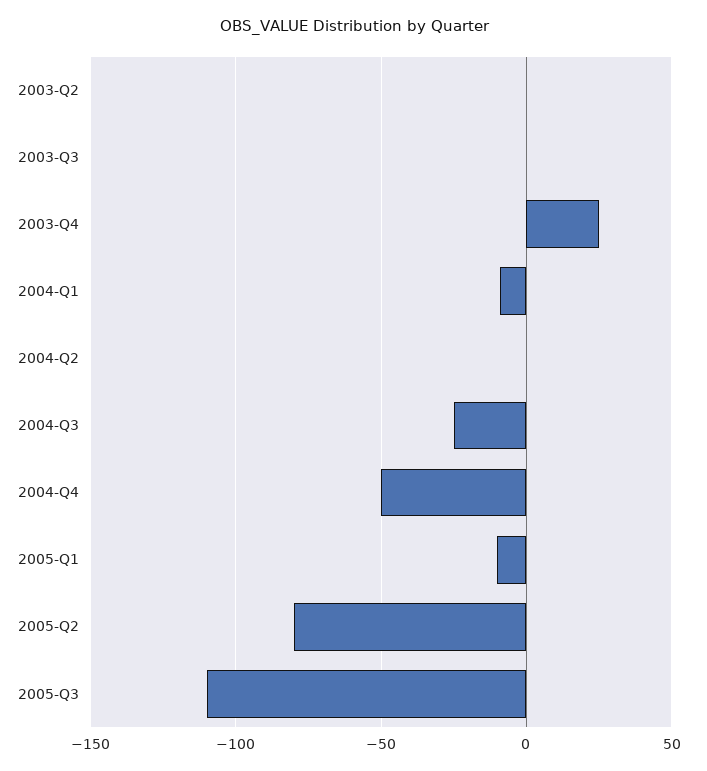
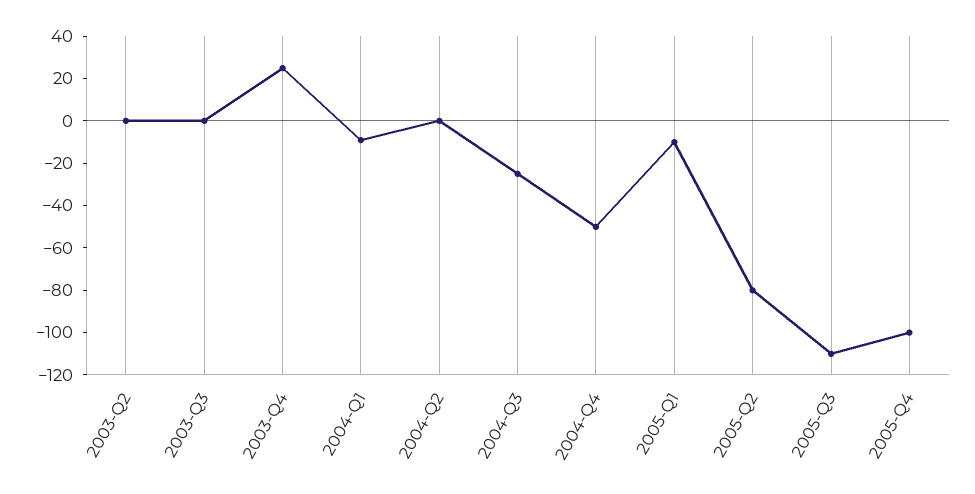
2005-Q4: none -> -100

